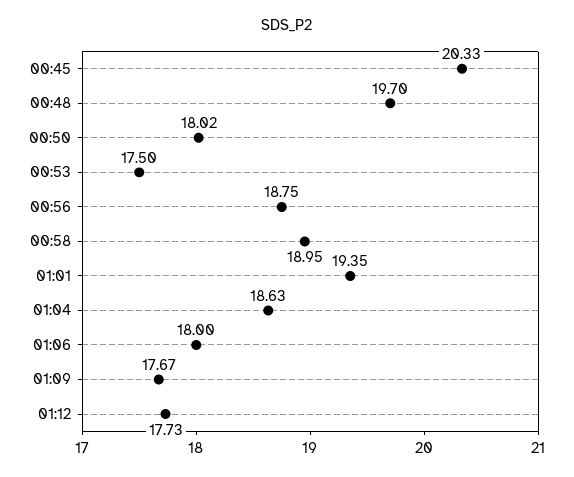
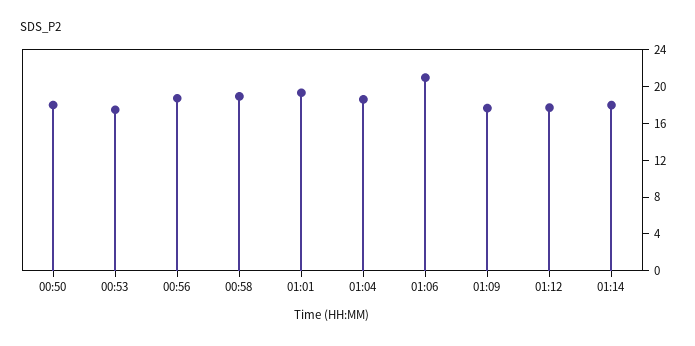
00:45: 20.33 -> none
00:48: 19.7 -> none
01:06: 18 -> 21
01:14: none -> 18

